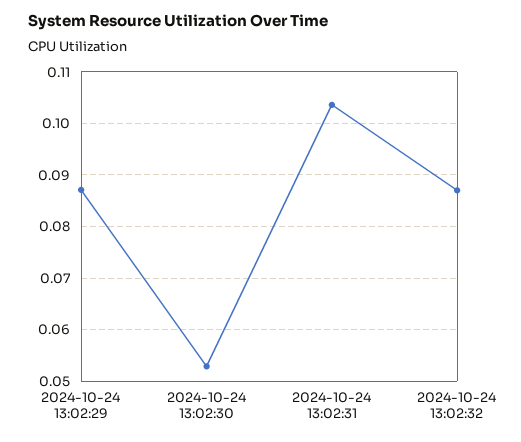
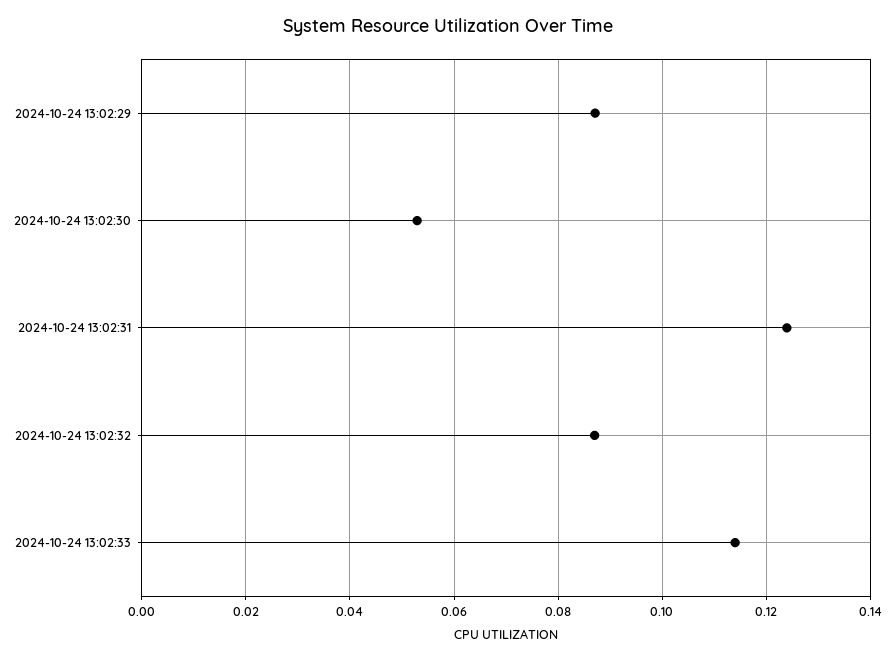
2024-10-24 13:02:31: 0.104 -> 0.124
2024-10-24 13:02:33: none -> 0.114

